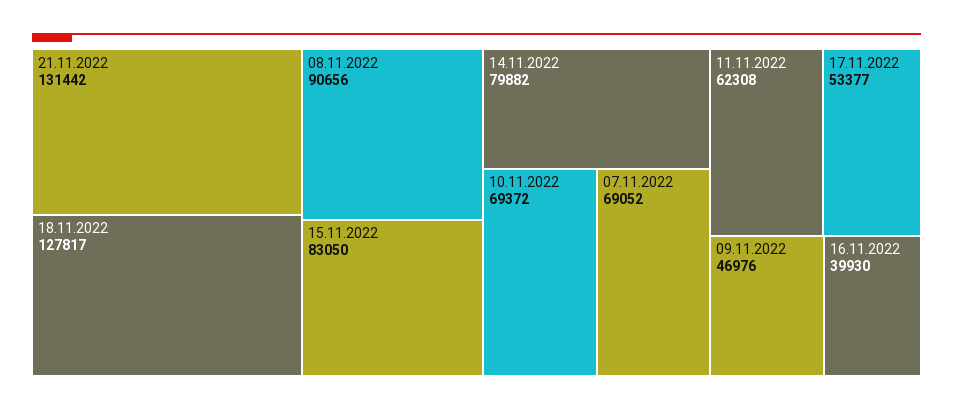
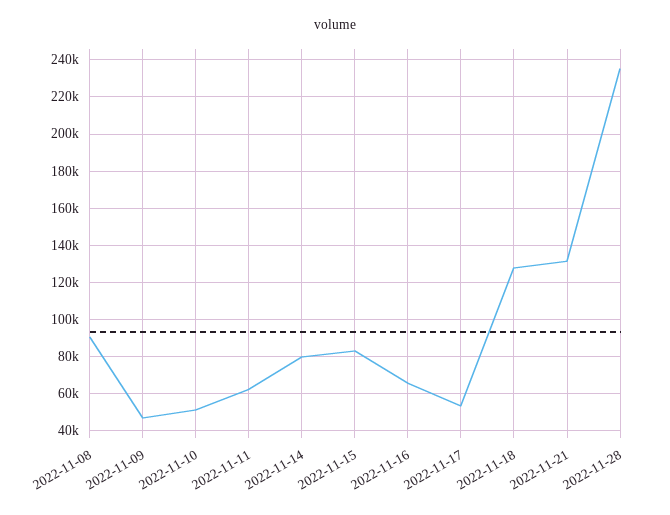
10.11.2022: 69372 -> 50000
07.11.2022: 69052 -> none
16.11.2022: 39930 -> 65000
2022-11-28: none -> 235000

